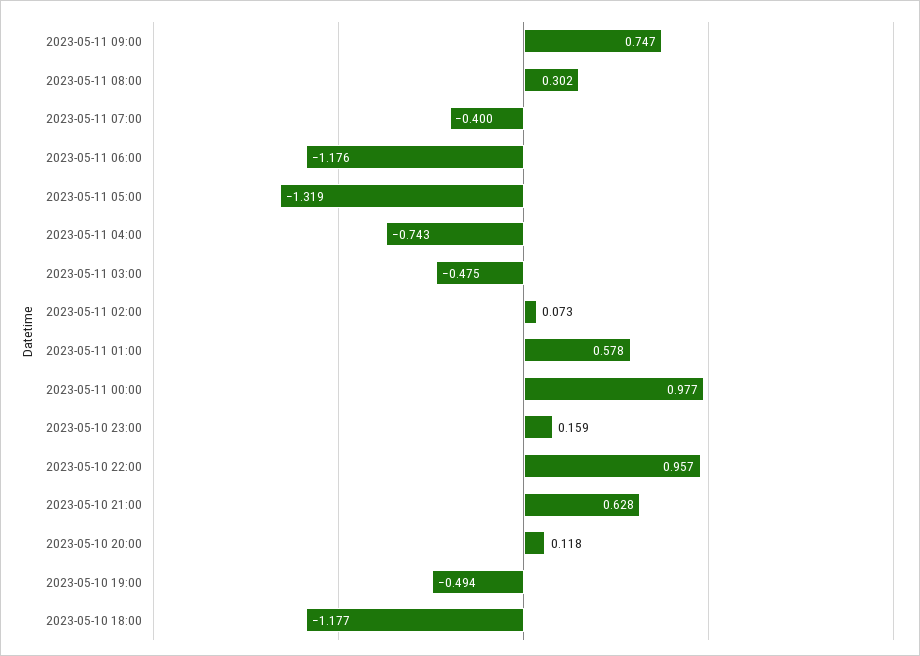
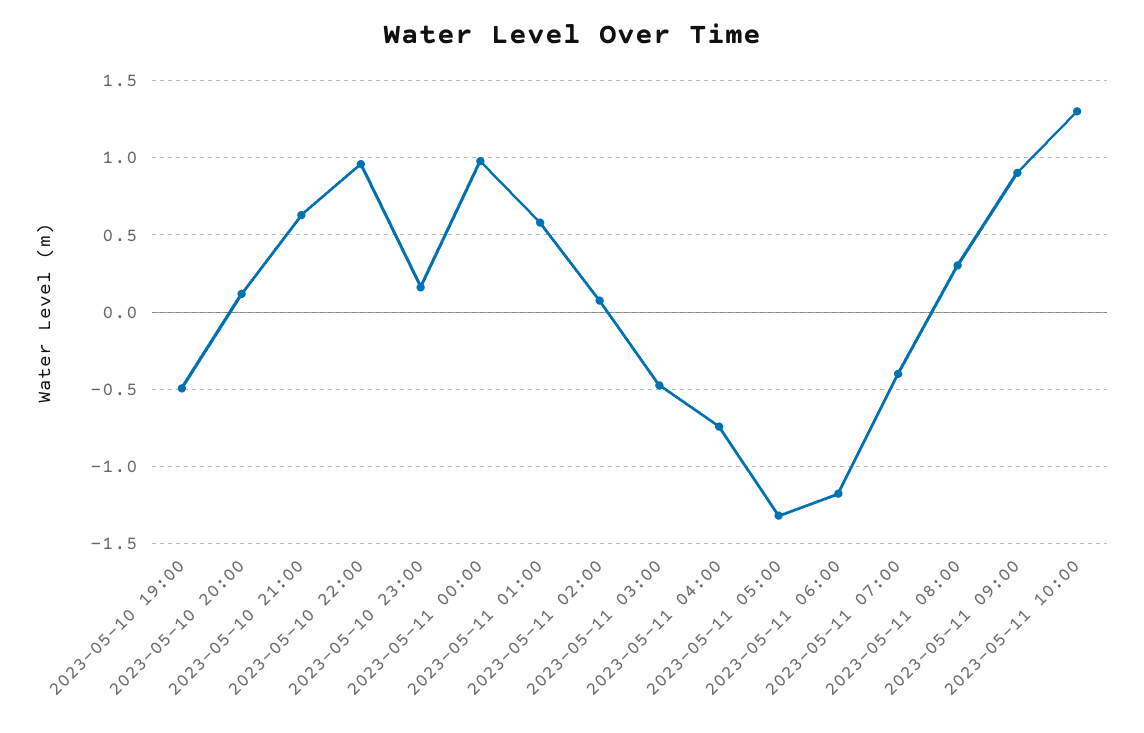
2023-05-11 09:00: 0.747 -> 0.9
2023-05-10 18:00: -1.177 -> none
2023-05-11 10:00: none -> 1.3

